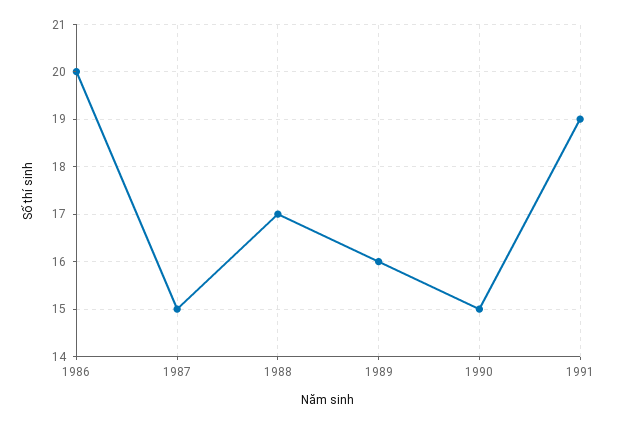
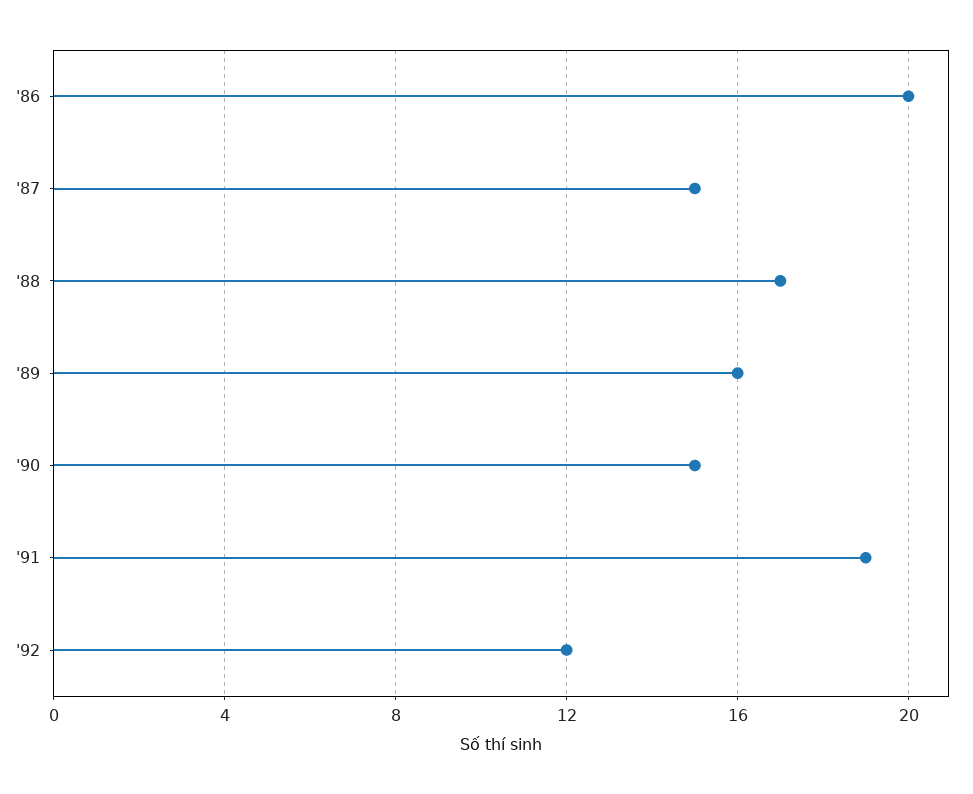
'92: none -> 12

